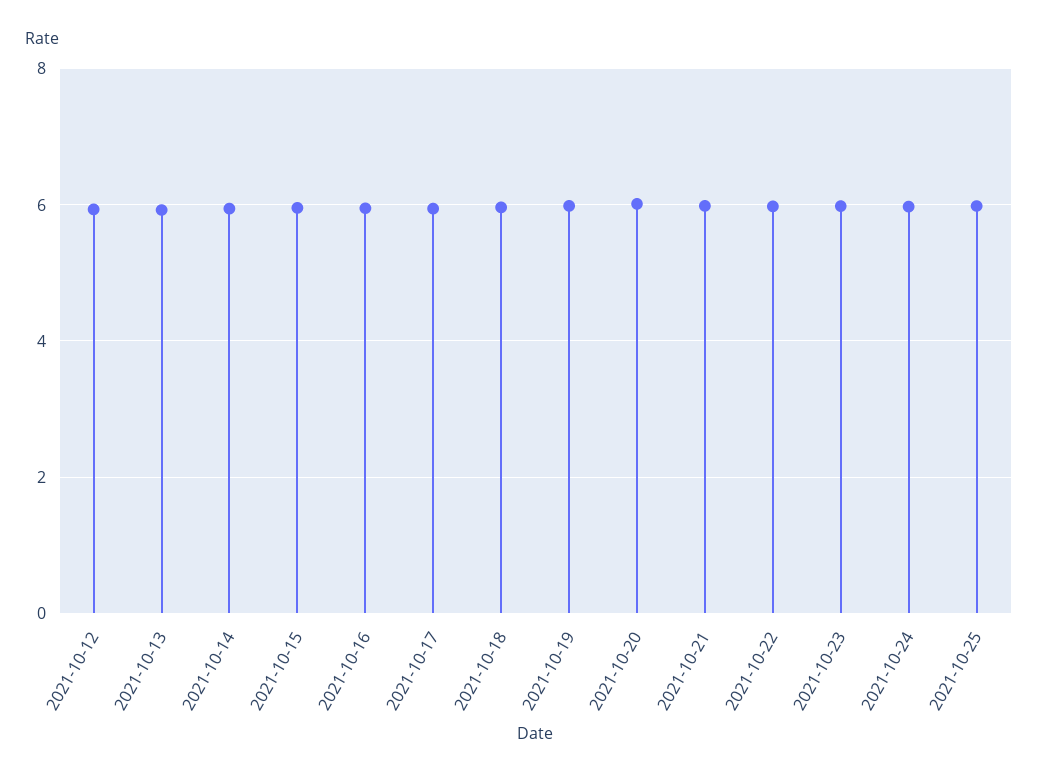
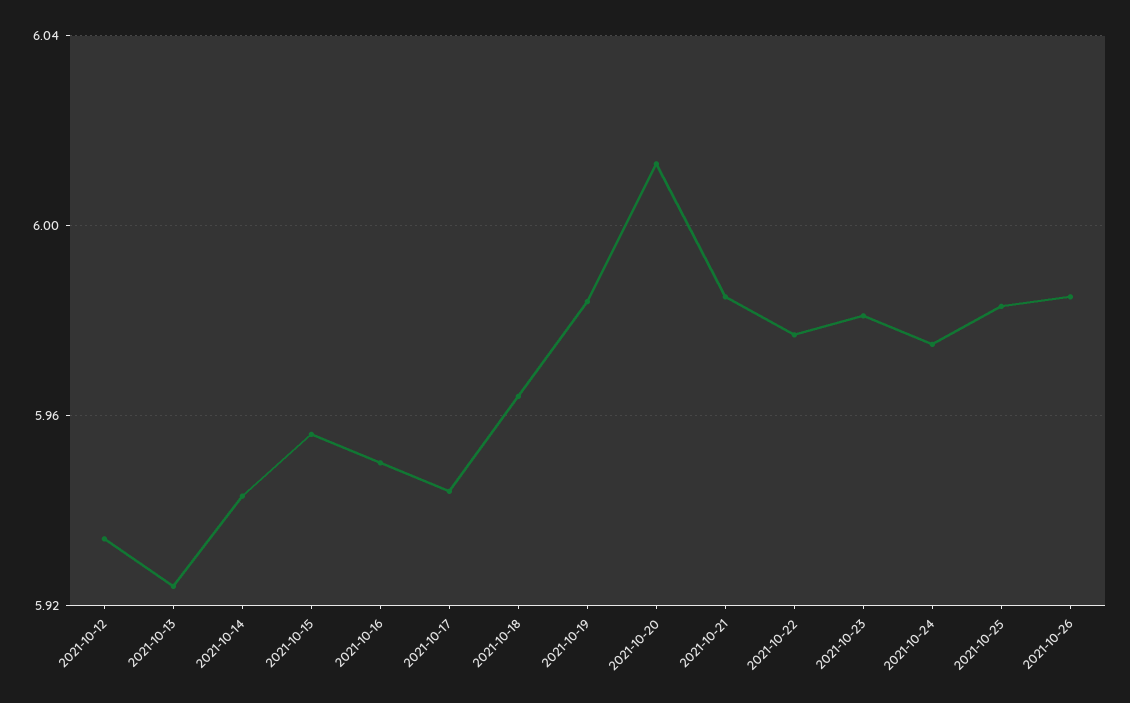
2021-10-26: none -> 5.985

